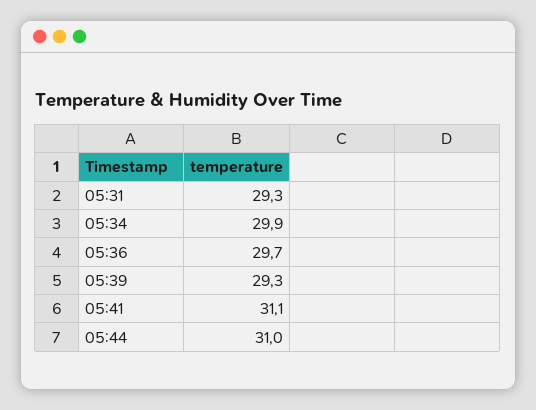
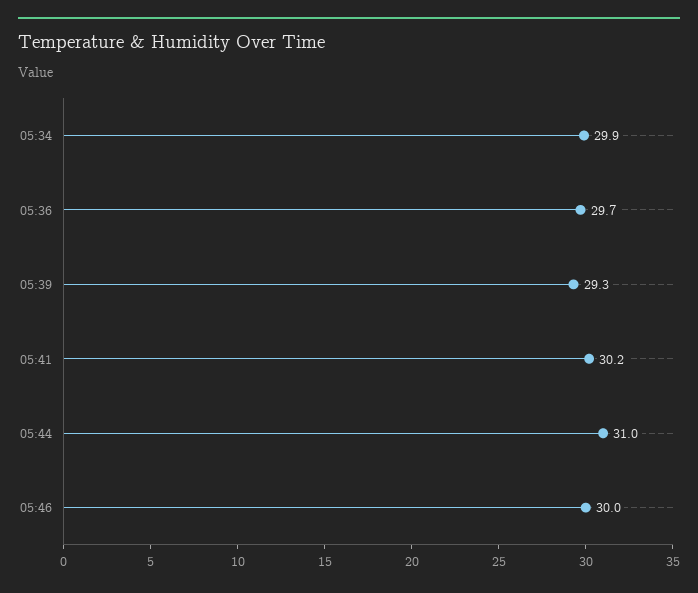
05:31: 29.3 -> none
05:41: 31.1 -> 30.2
05:46: none -> 30

